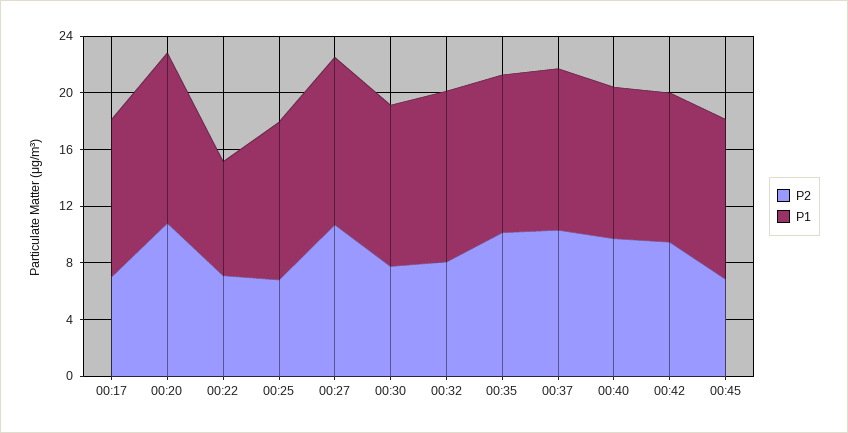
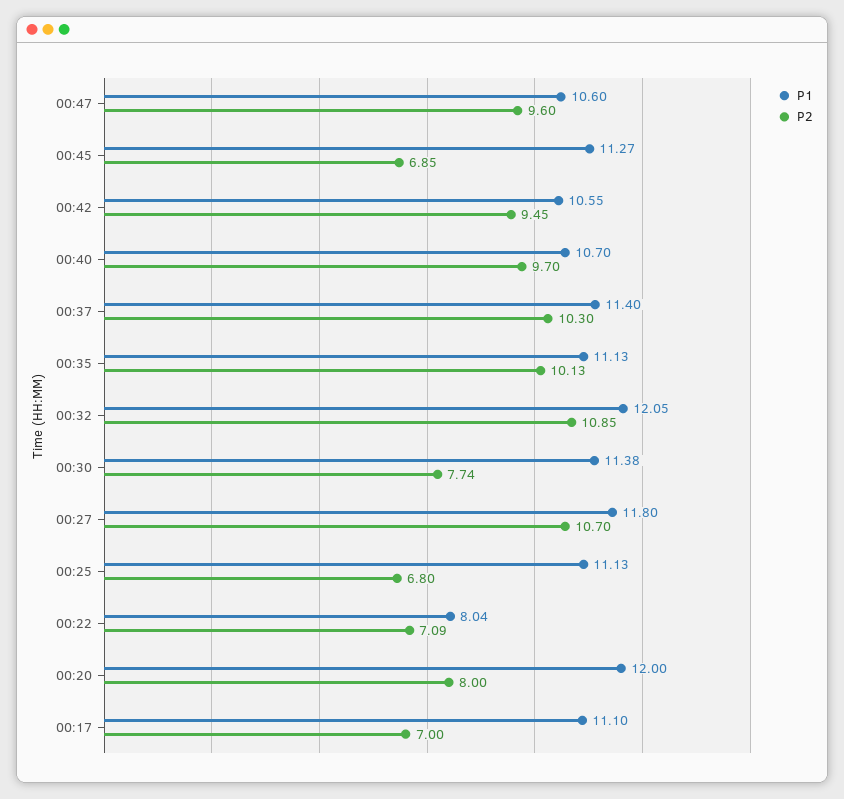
P2, 00:20: 11 -> 8
P2, 00:32: 8 -> 10.85
P1, 00:47: none -> 10.6
P2, 00:47: none -> 9.6

